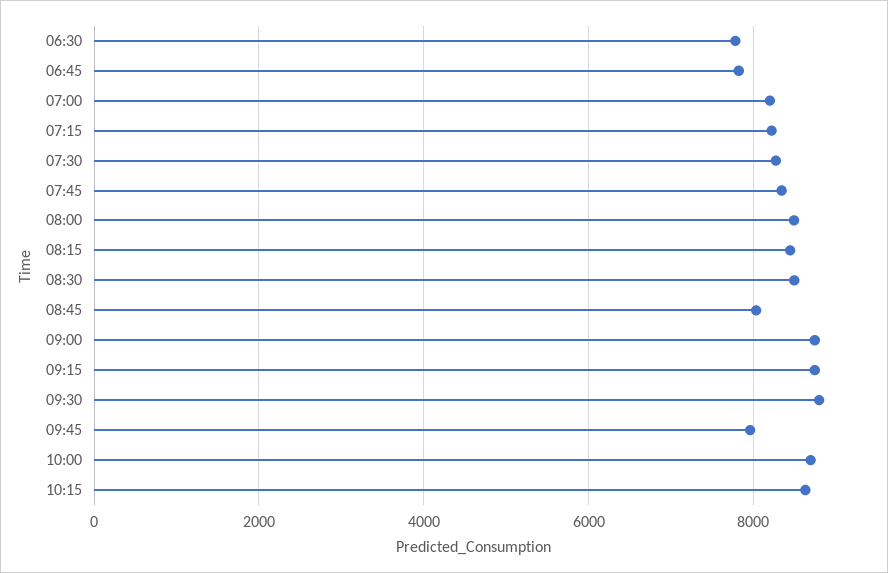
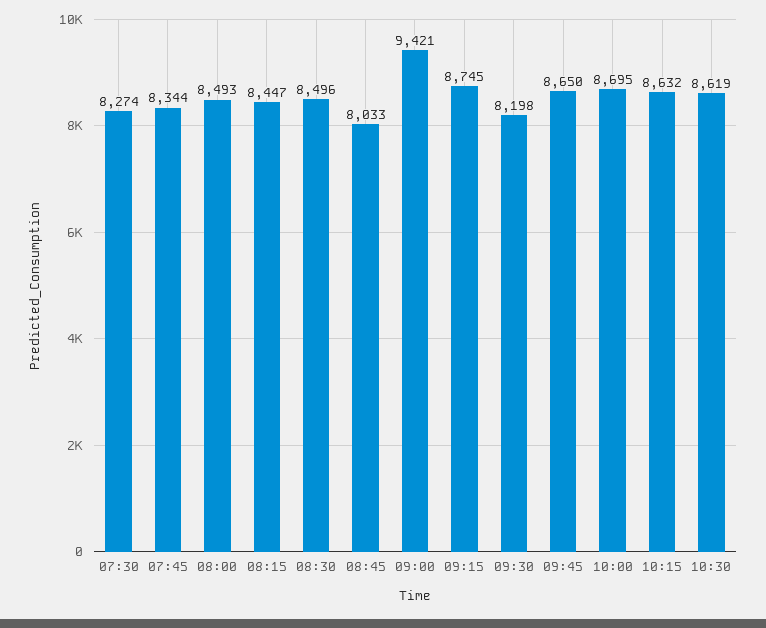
06:30: 7800 -> none
06:45: 7800 -> none
07:00: 8200 -> none
07:15: 8200 -> none
09:00: 8800 -> 9421
09:30: 8800 -> 8198
09:45: 8000 -> 8650
10:30: none -> 8619

